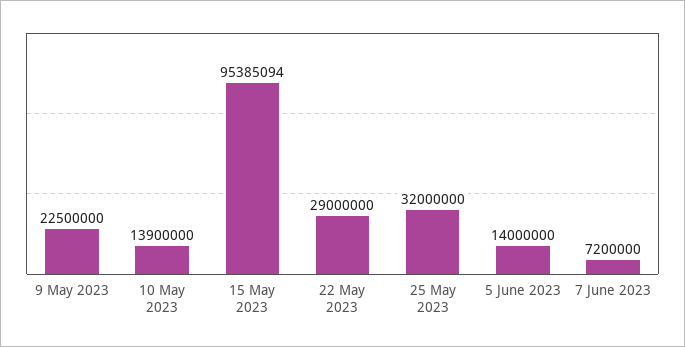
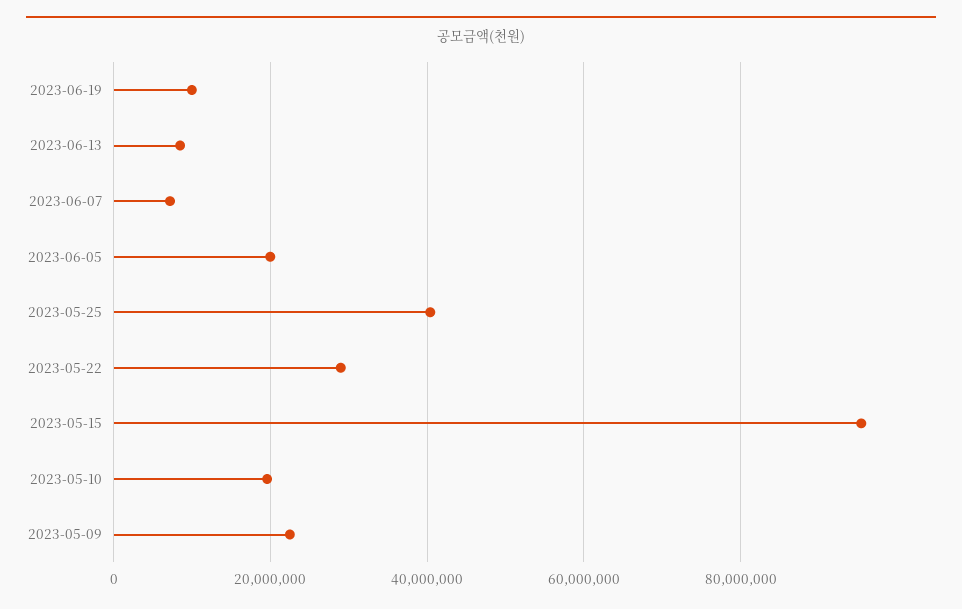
10 May 2023: 13900000 -> 20000000
25 May 2023: 32000000 -> 40000000
5 June 2023: 14000000 -> 20000000
2023-06-19: none -> 10000000
2023-06-13: none -> 8000000

